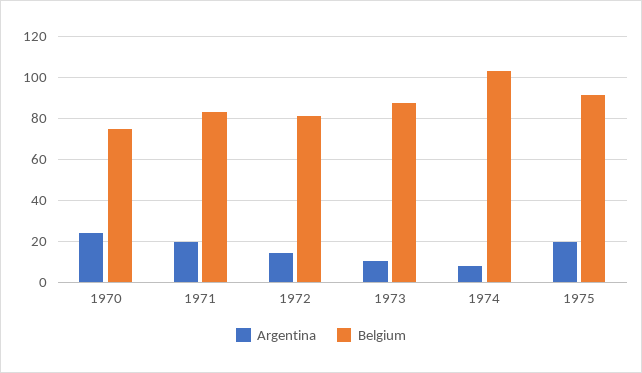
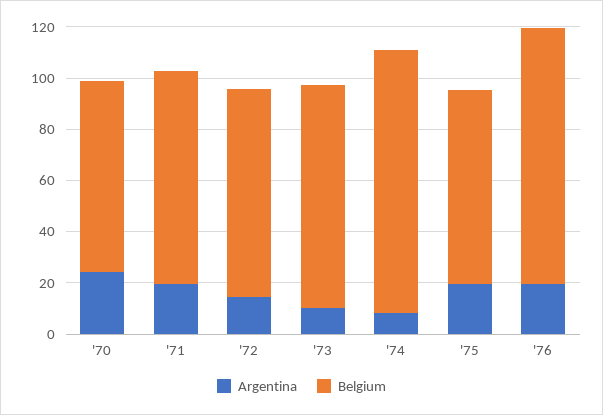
Belgium, 1975: 90 -> 75
Argentina, '76: none -> 20
Belgium, '76: none -> 100

